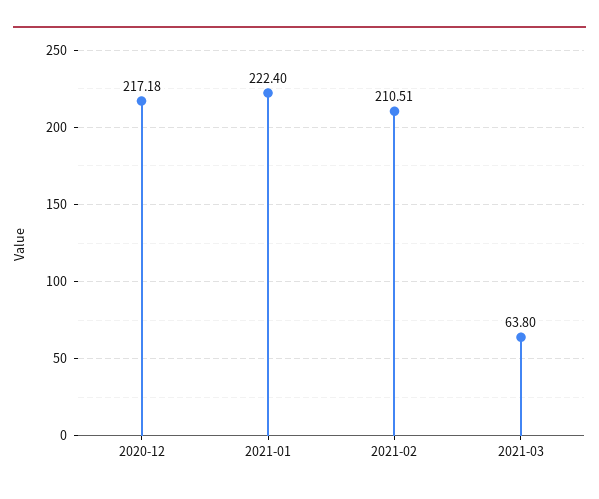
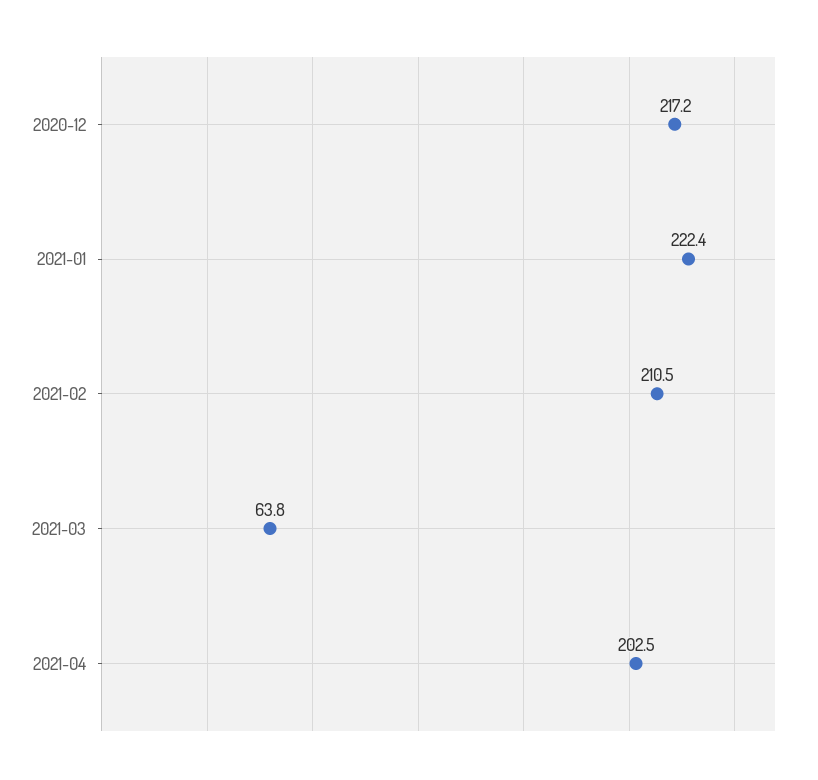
2021-04: none -> 202.5

